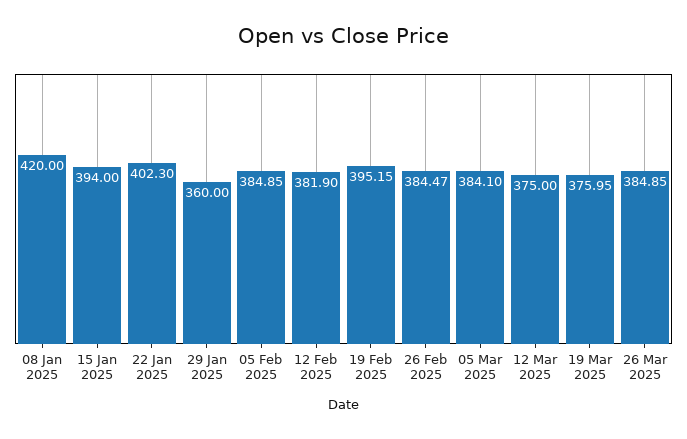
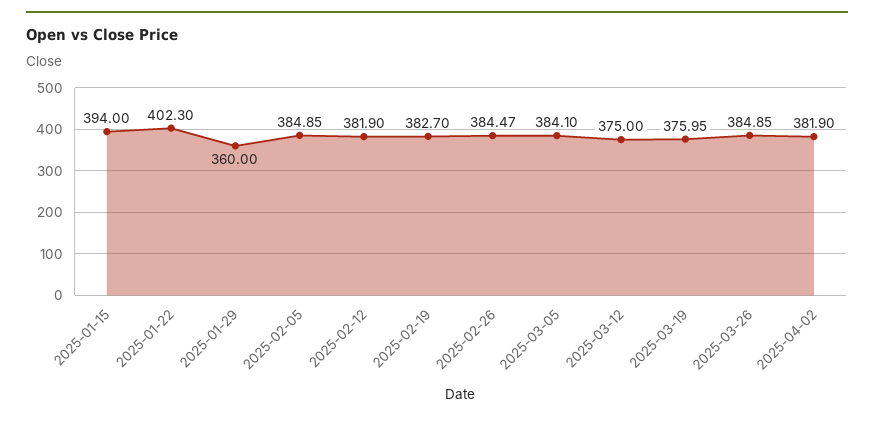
08 Jan 2025: 420 -> none
19 Feb 2025: 395.15 -> 382.7
2025-04-02: none -> 381.9

